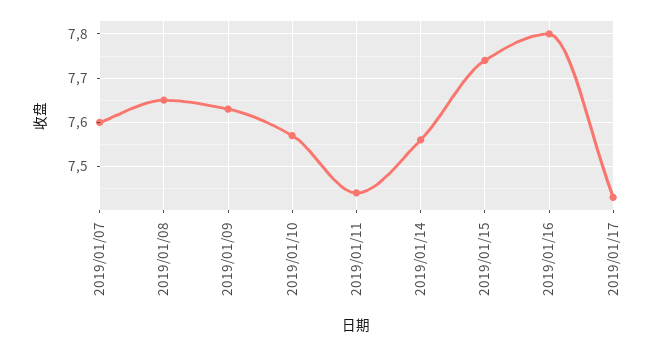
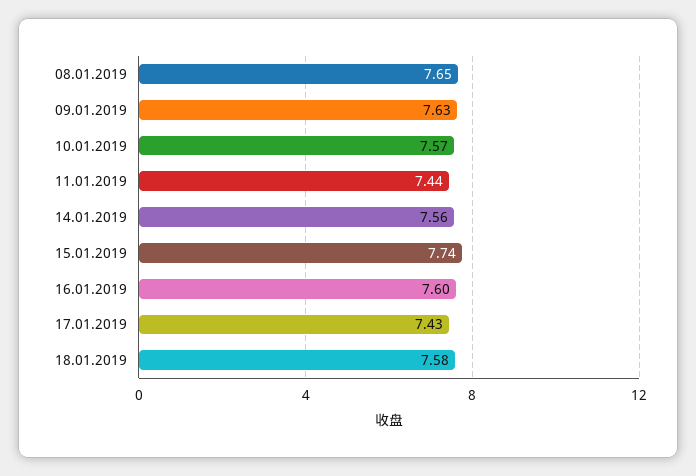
2019/01/07: 7.6 -> none
2019/01/16: 7.8 -> 7.6
18.01.2019: none -> 7.58

